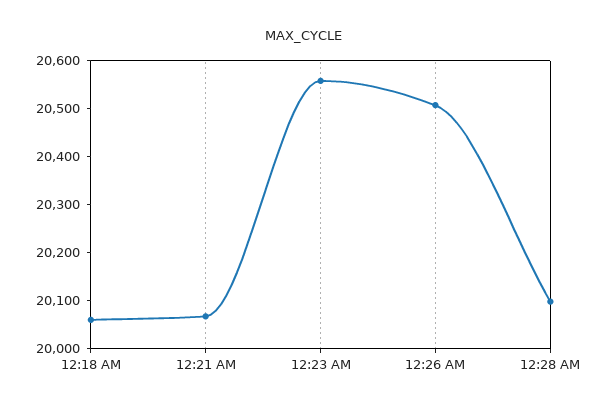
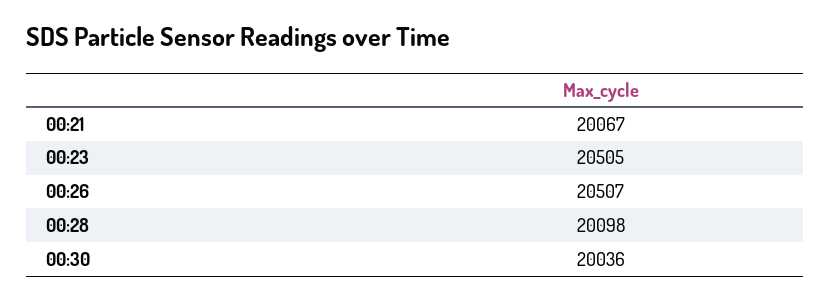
12:18 AM: 20060 -> none
12:23 AM: 20560 -> 20505
00:30: none -> 20036

